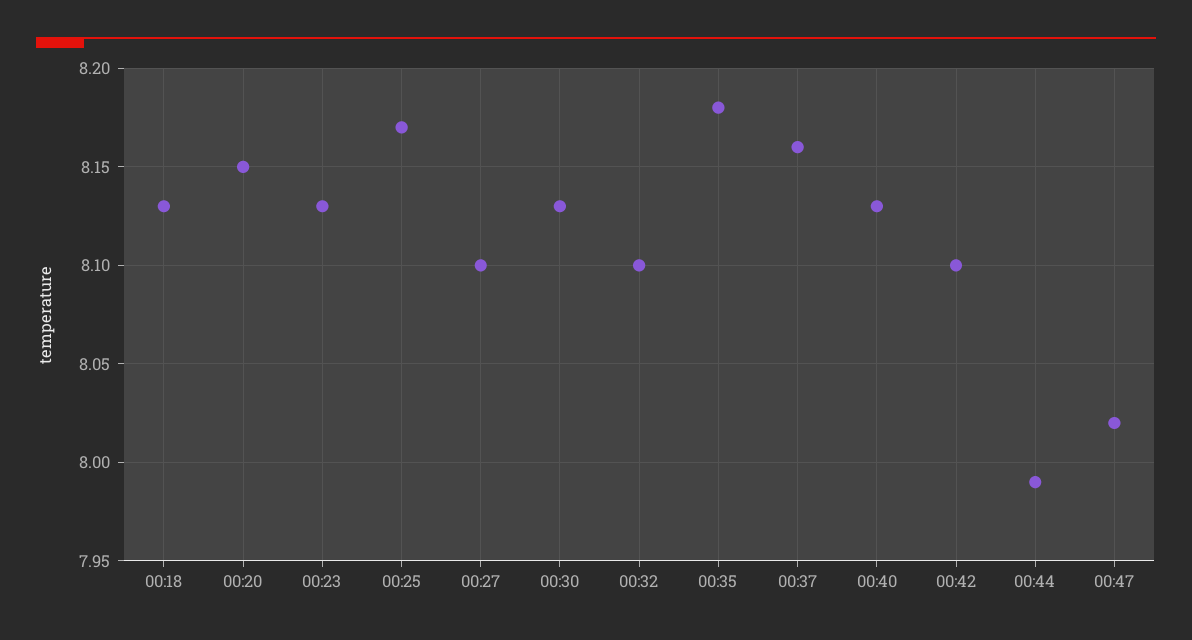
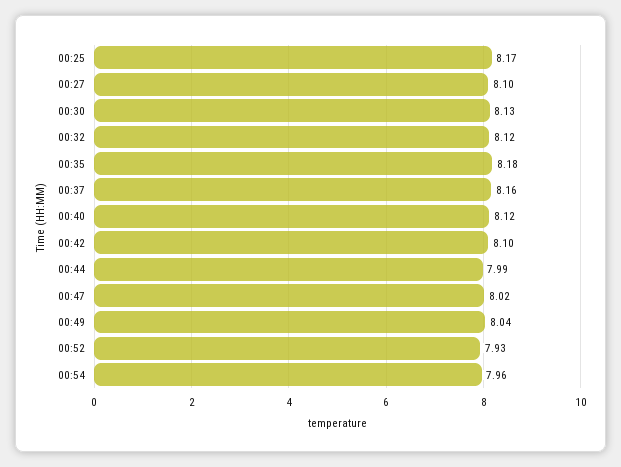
00:18: 8.13 -> none
00:20: 8.15 -> none
00:23: 8.13 -> none
00:32: 8.1 -> 8.12
00:40: 8.13 -> 8.12
00:49: none -> 8.04
00:52: none -> 7.93
00:54: none -> 7.96

